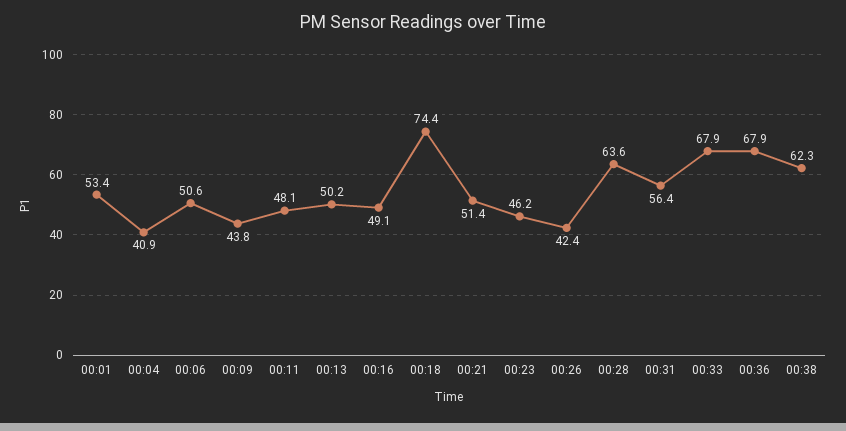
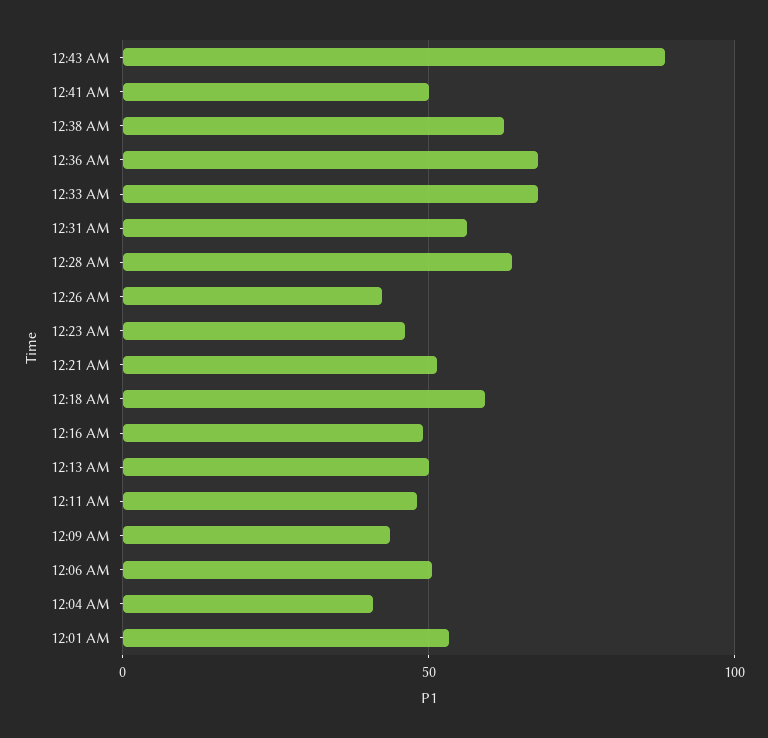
00:18: 74.4 -> 60
12:43 AM: none -> 90
12:41 AM: none -> 50

